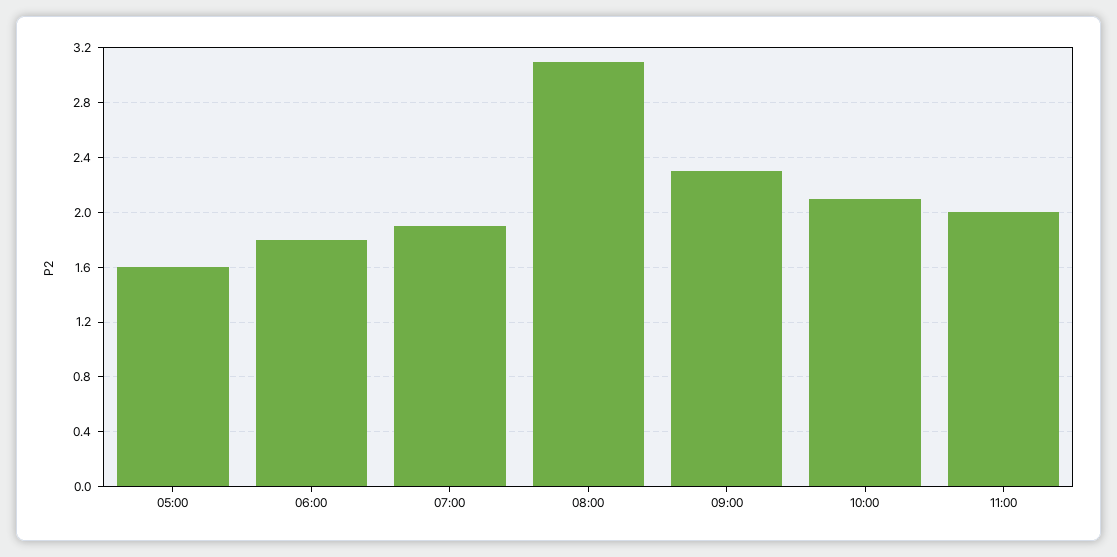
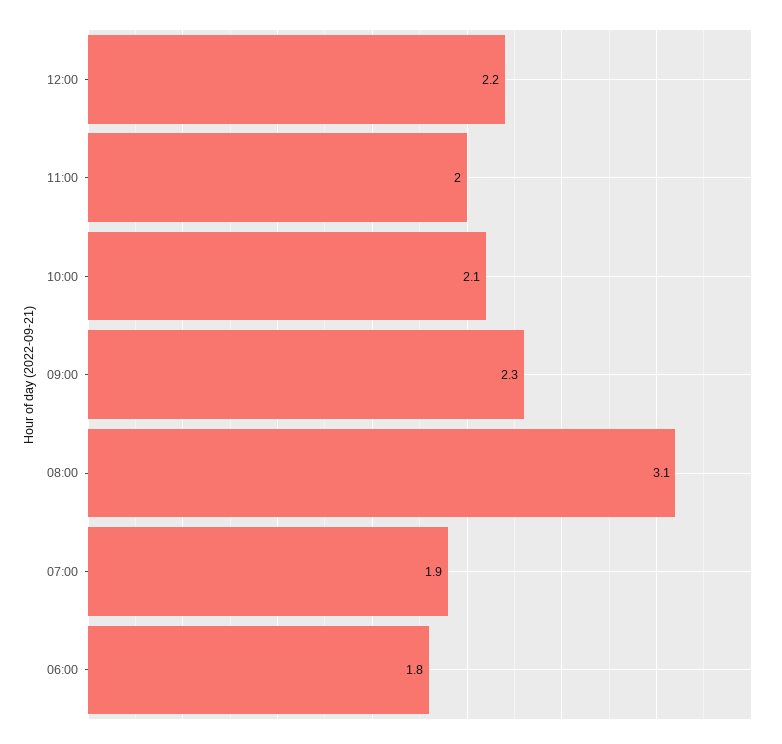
05:00: 1.6 -> none
12:00: none -> 2.2

